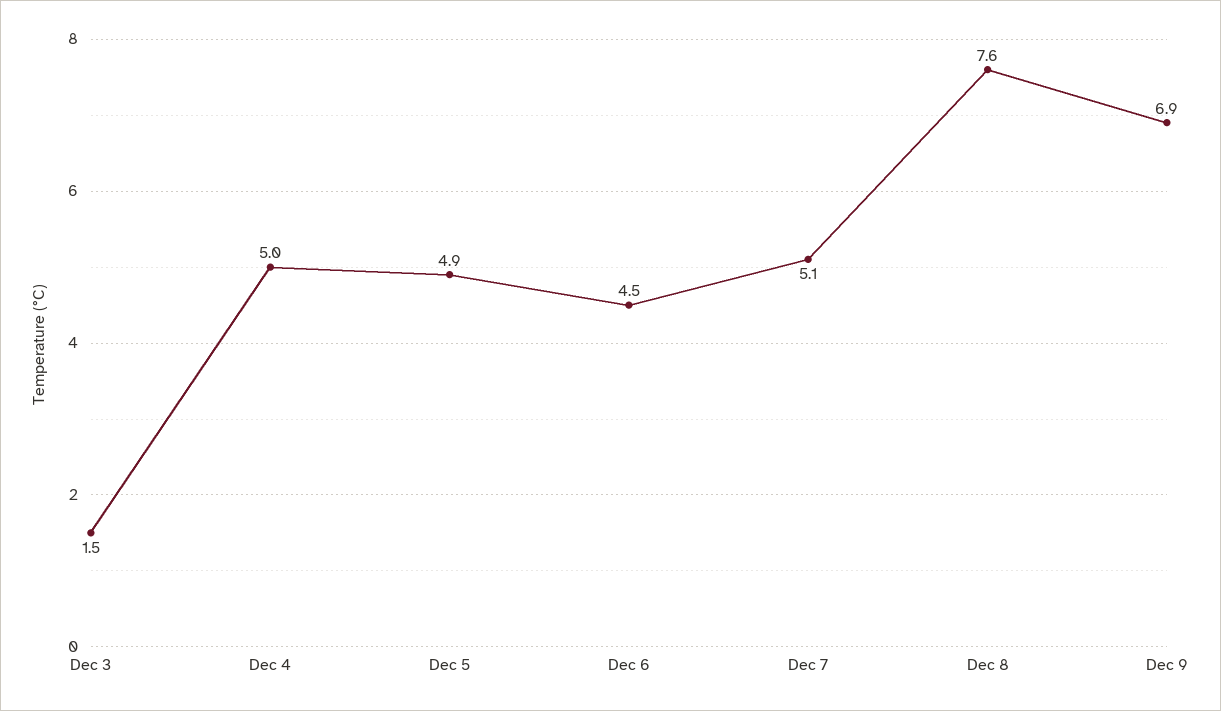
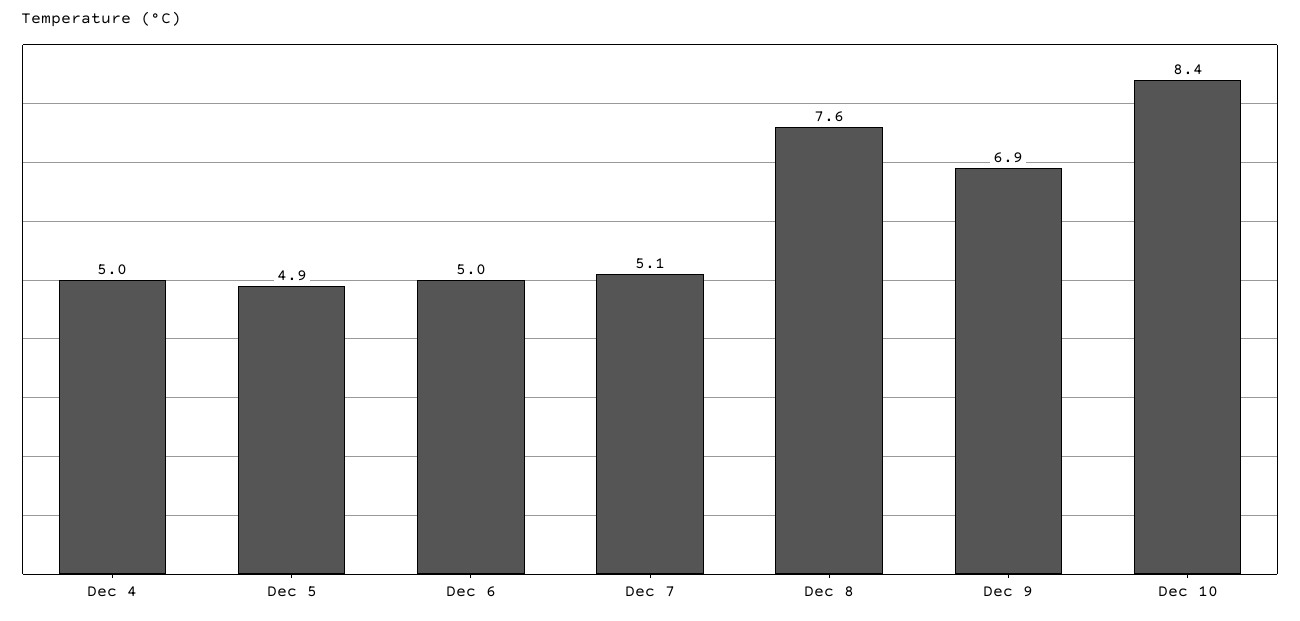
Dec 3: 1.5 -> none
Dec 6: 4.5 -> 5
Dec 10: none -> 8.4

